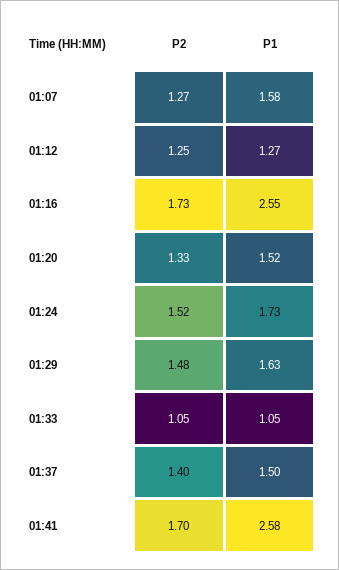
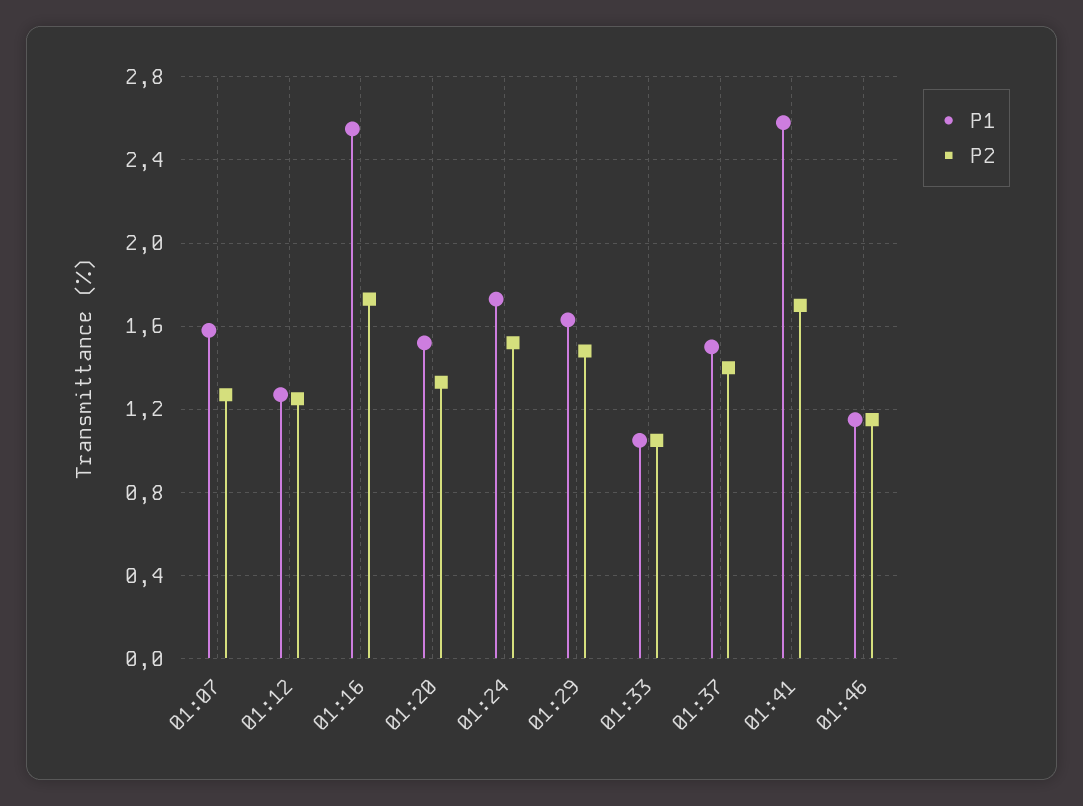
P1, 01:46: none -> 1.15
P2, 01:46: none -> 1.15

